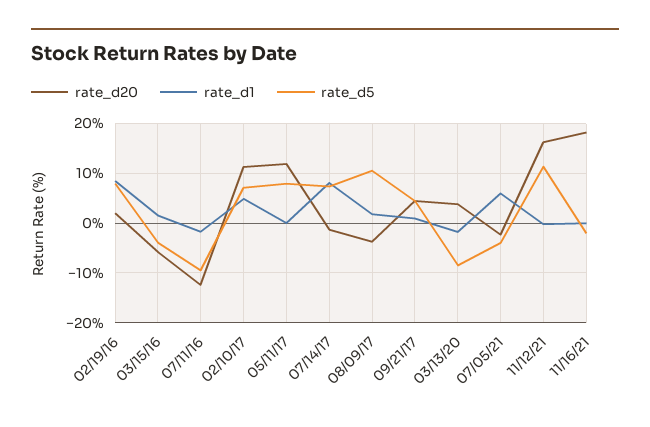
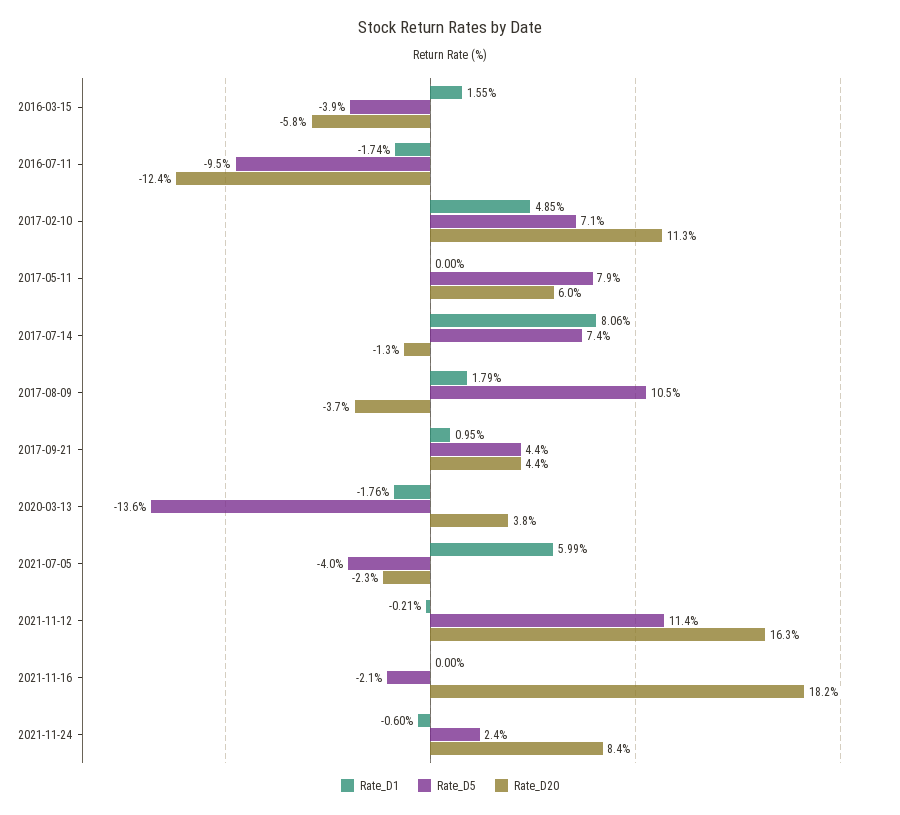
rate_d20, 02/19/16: 2 -> none
rate_d1, 02/19/16: 8 -> none
rate_d5, 02/19/16: 8 -> none
rate_d20, 05/11/17: 12 -> 6
rate_d5, 03/13/20: -8 -> -13.6
rate_d1, 2021-11-24: none -> -0.6
rate_d5, 2021-11-24: none -> 2.4
rate_d20, 2021-11-24: none -> 8.4

